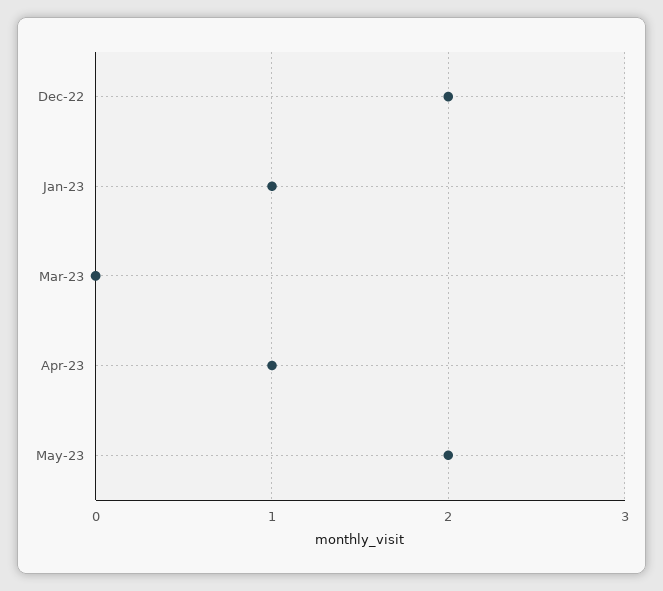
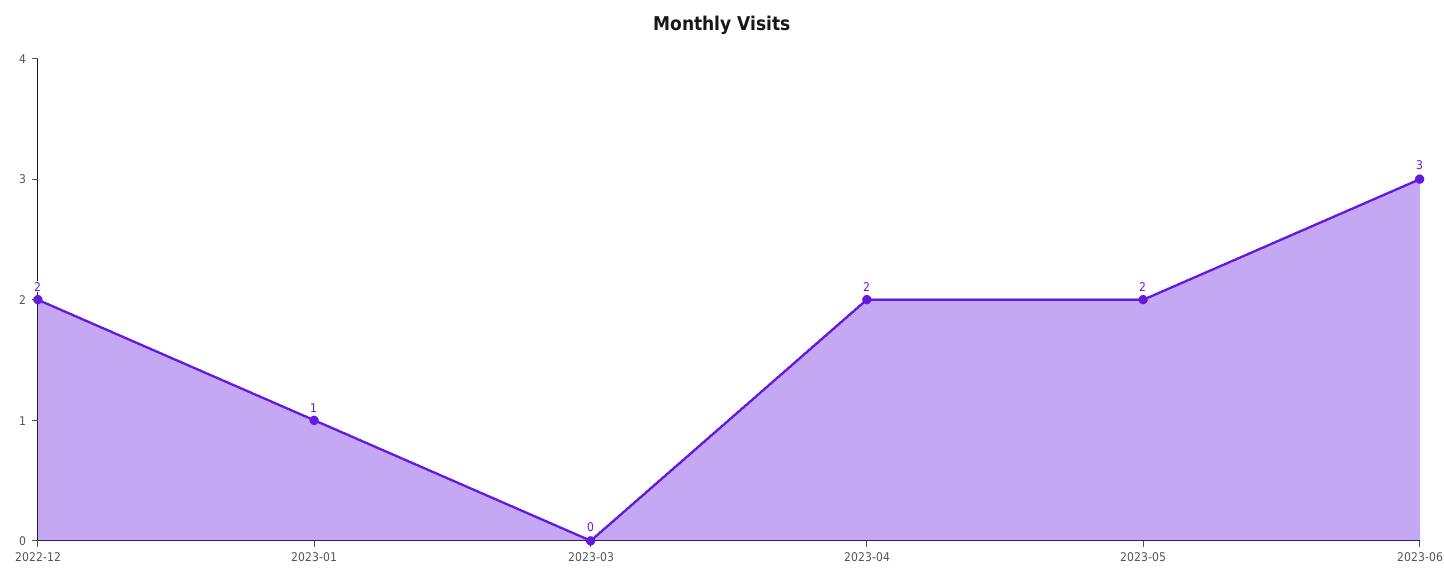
Apr-23: 1 -> 2
2023-06: none -> 3

